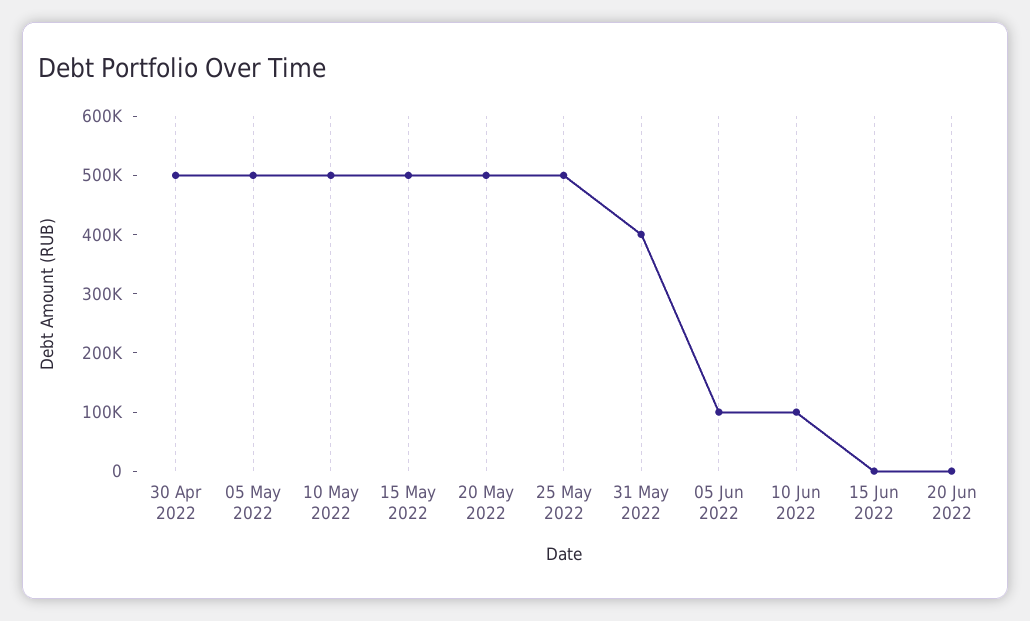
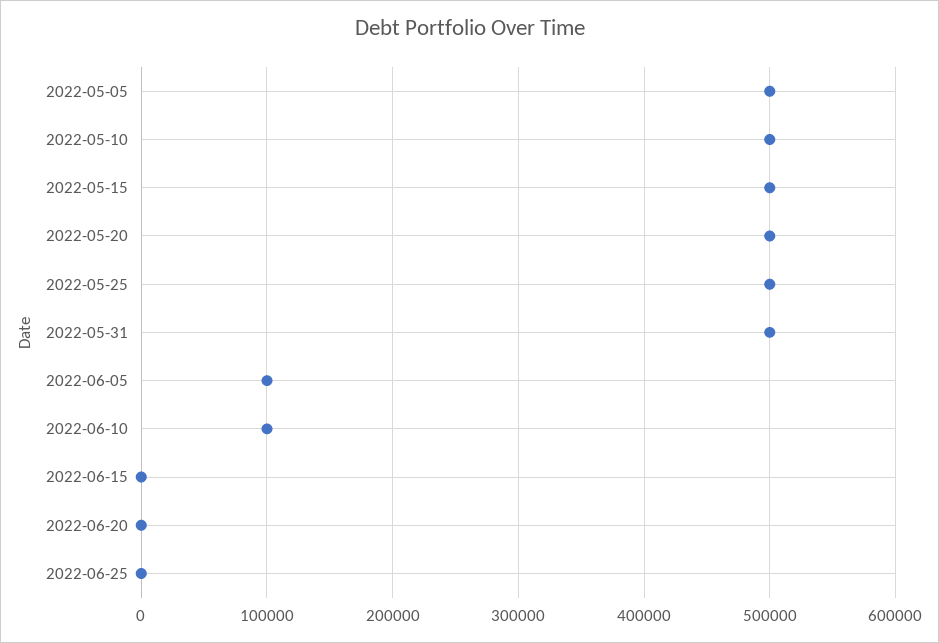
30 Apr 2022: 500000 -> none
31 May 2022: 400000 -> 500000
2022-06-25: none -> 0

